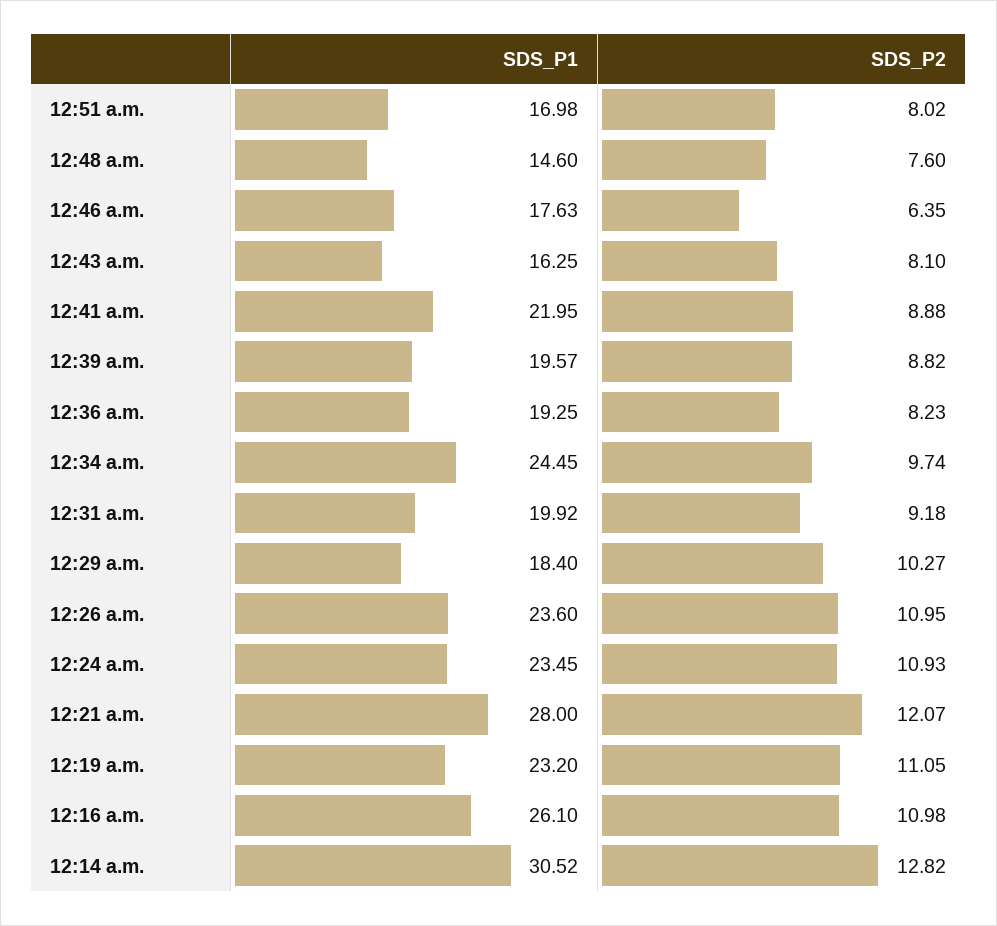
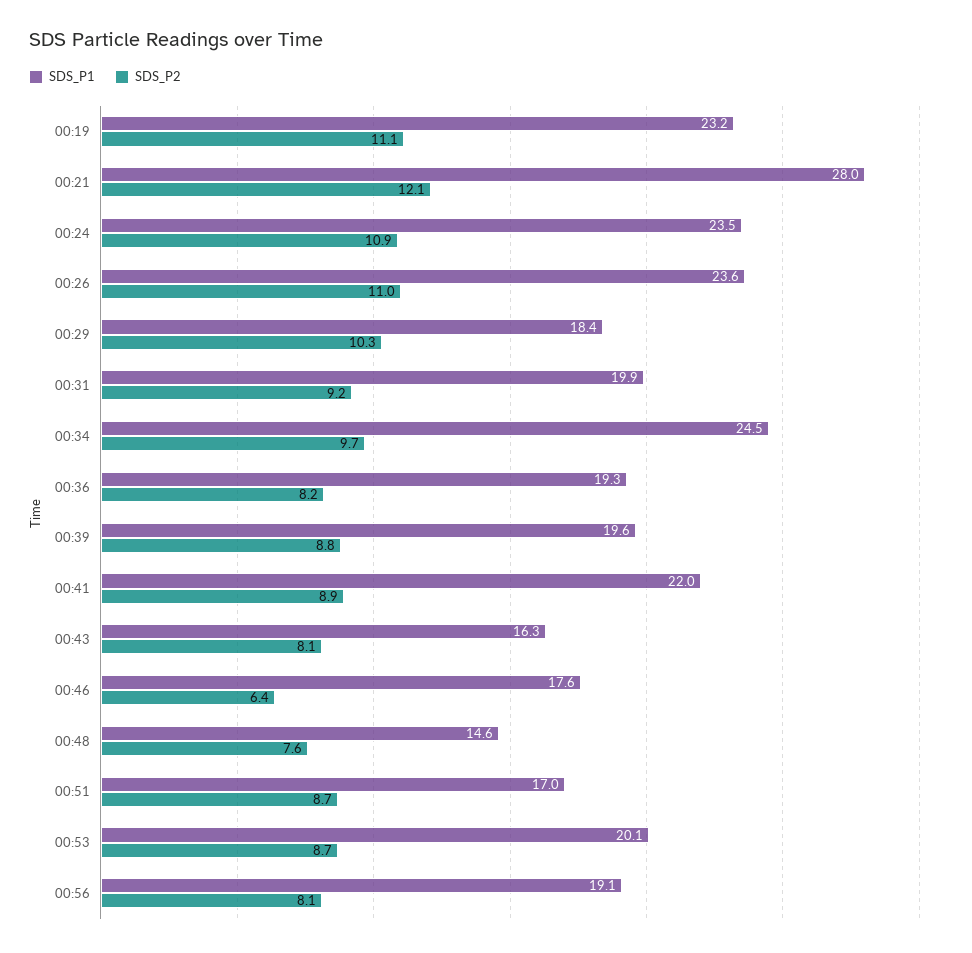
SDS_P2, 12:51 a.m.: 8.02 -> 8.7
SDS_P1, 12:16 a.m.: 26.1 -> none
SDS_P2, 12:16 a.m.: 10.98 -> none
SDS_P1, 12:14 a.m.: 30.52 -> none
SDS_P2, 12:14 a.m.: 12.82 -> none
SDS_P1, 00:53: none -> 20.1
SDS_P2, 00:53: none -> 8.7
SDS_P1, 00:56: none -> 19.1
SDS_P2, 00:56: none -> 8.1

